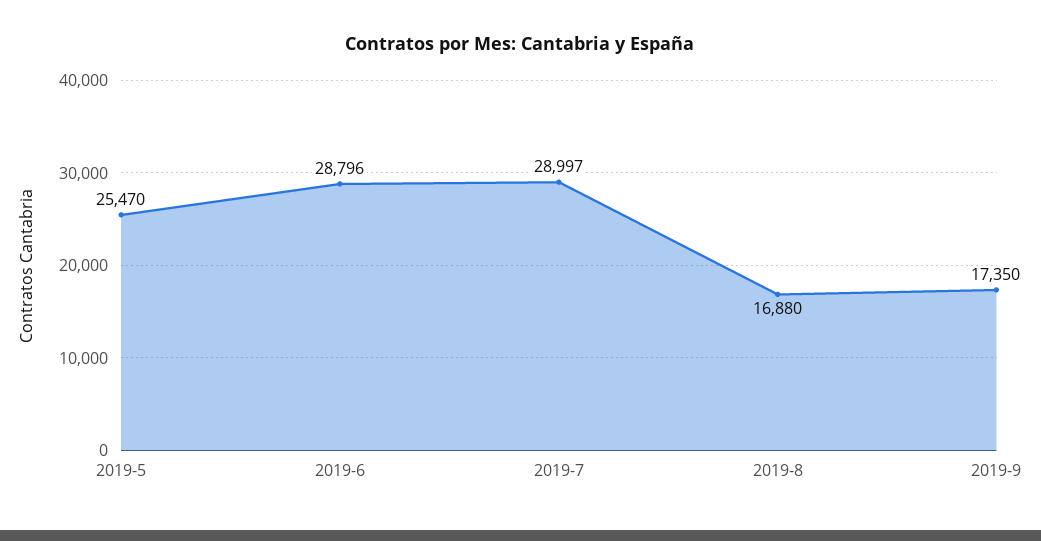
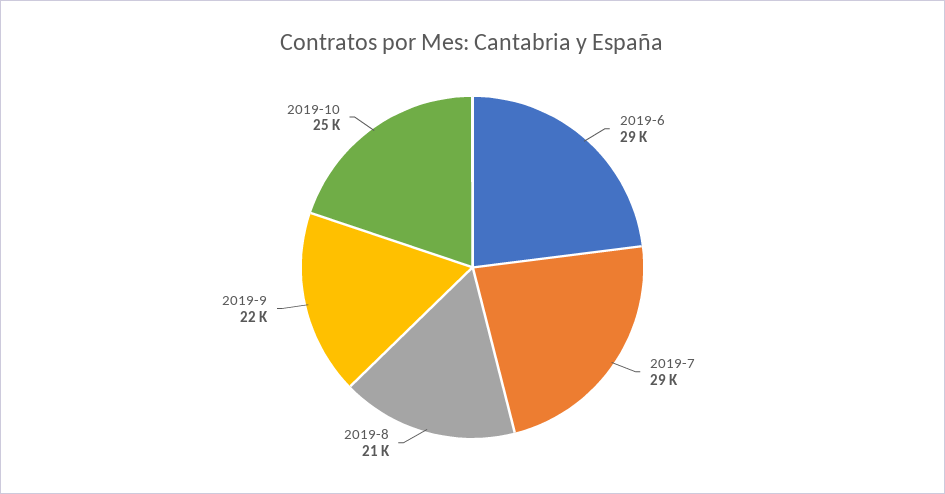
2019-5: 25470 -> none
2019-8: 16880 -> 21000
2019-9: 17350 -> 22000
2019-10: none -> 25000

